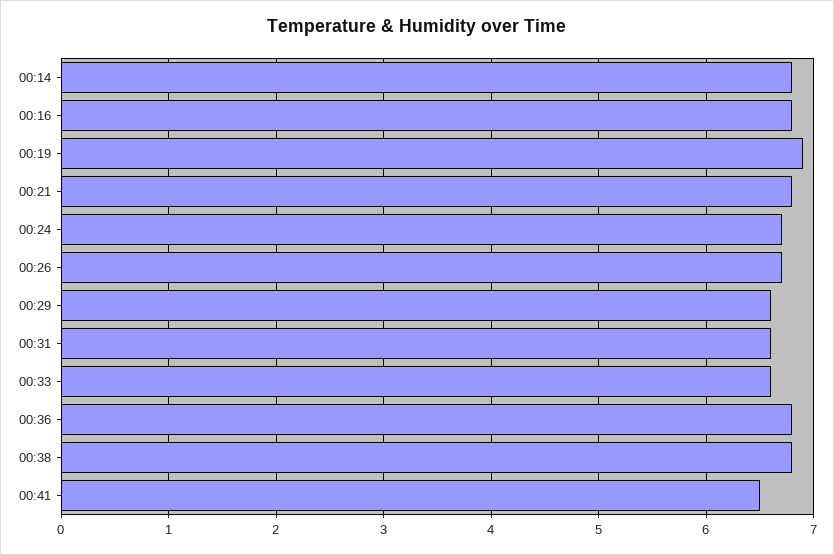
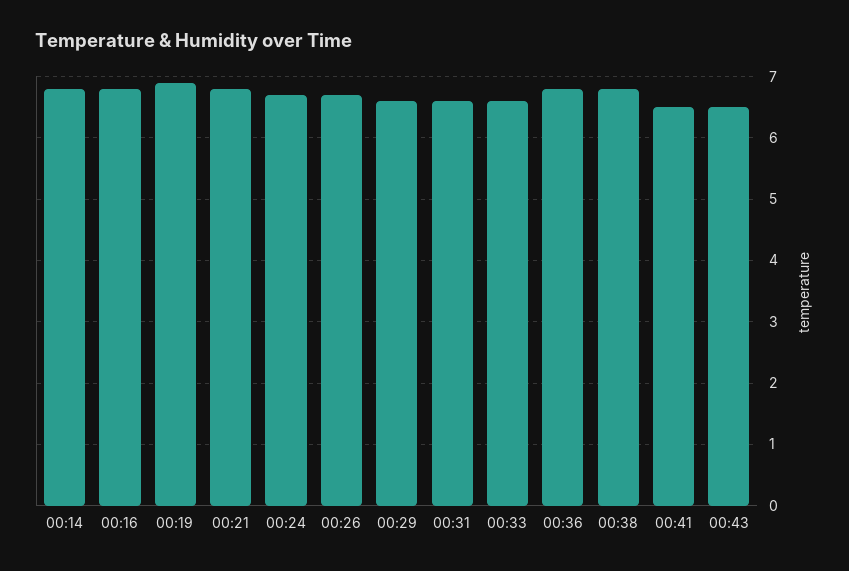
00:43: none -> 6.5

